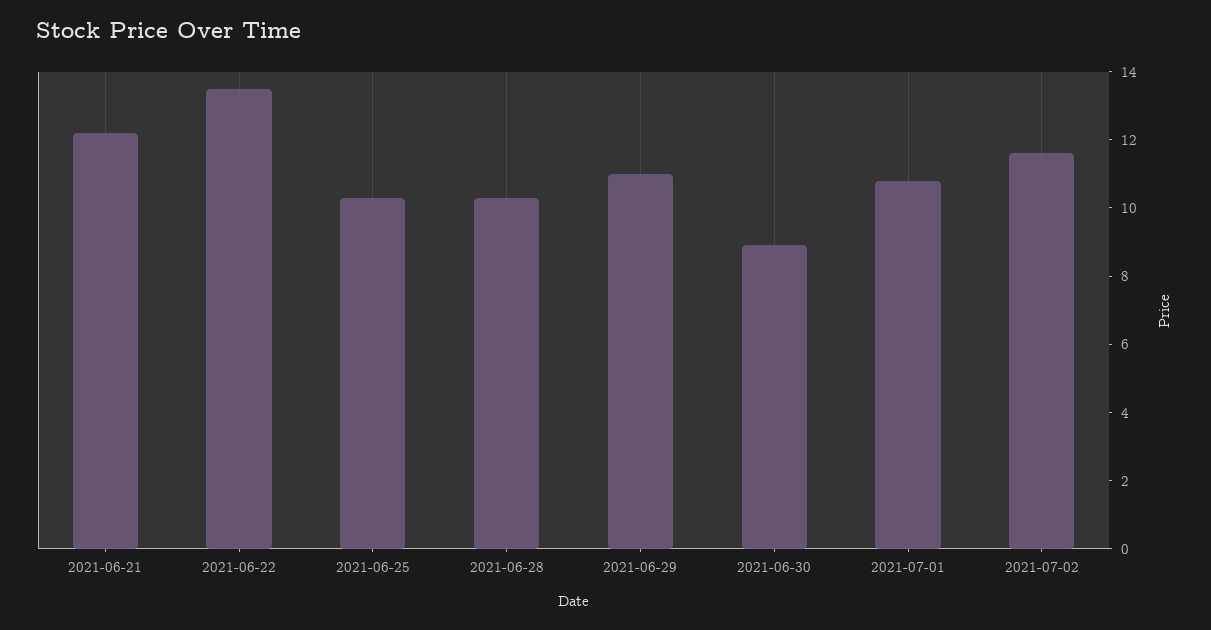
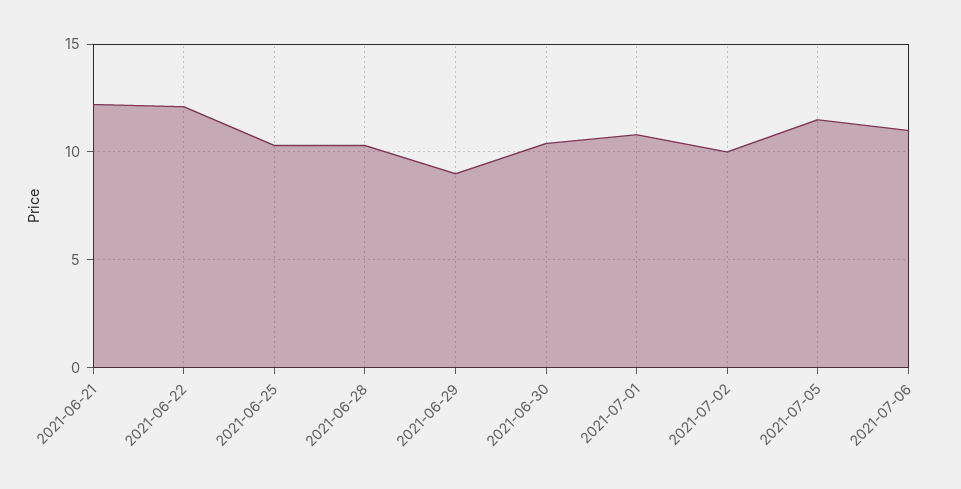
2021-06-22: 13.5 -> 12
2021-06-29: 11 -> 9
2021-06-30: 9 -> 10.5
2021-07-02: 11.5 -> 10
2021-07-05: none -> 11.5
2021-07-06: none -> 11

